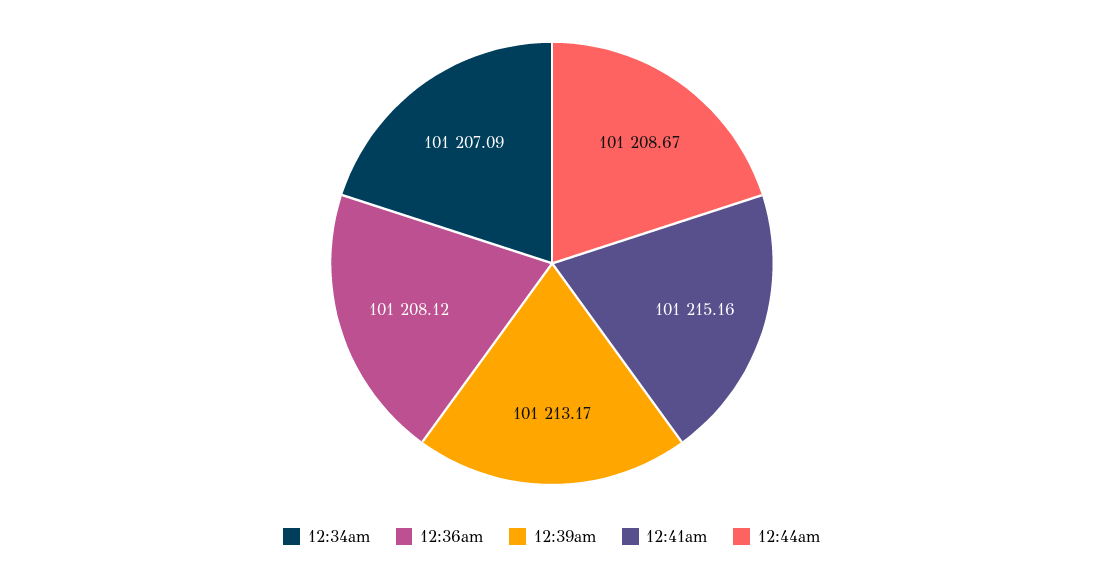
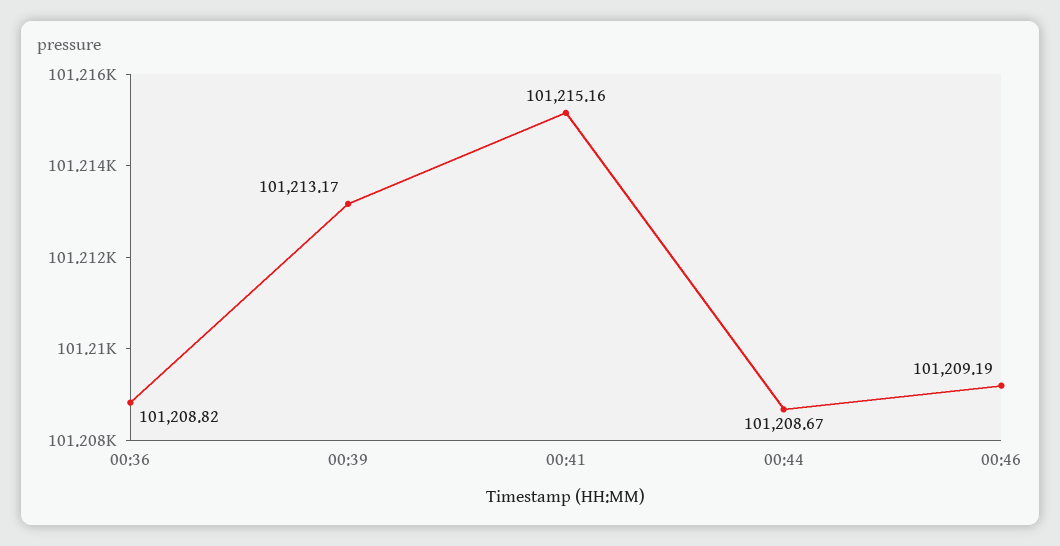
12:34am: 101207.09 -> none
12:36am: 101208.12 -> 101208.82
00:46: none -> 101209.19

